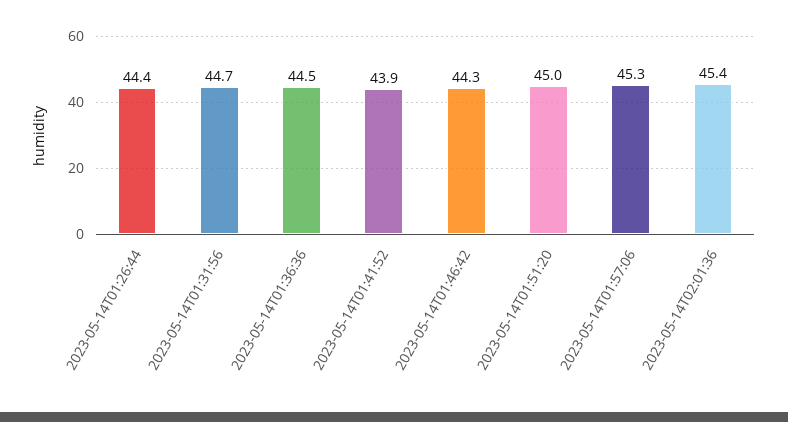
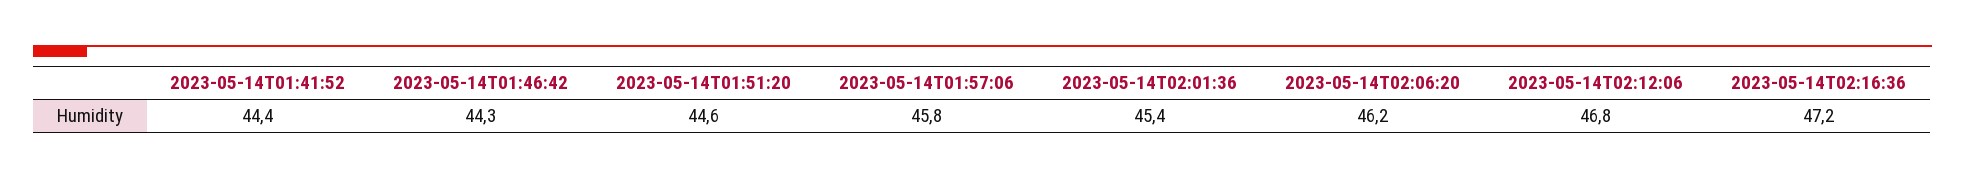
2023-05-14T01:26:44: 44.4 -> none
2023-05-14T01:31:56: 44.7 -> none
2023-05-14T01:36:36: 44.5 -> none
2023-05-14T01:41:52: 43.9 -> 44.4
2023-05-14T01:51:20: 45 -> 44.6
2023-05-14T01:57:06: 45.3 -> 45.8
2023-05-14T02:06:20: none -> 46.2
2023-05-14T02:12:06: none -> 46.8
2023-05-14T02:16:36: none -> 47.2

